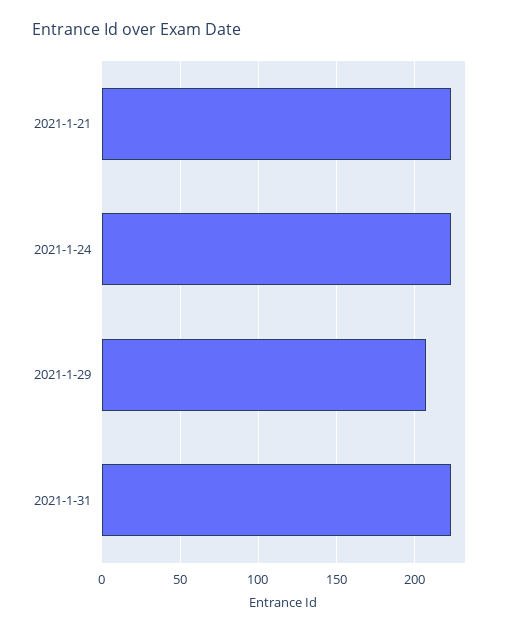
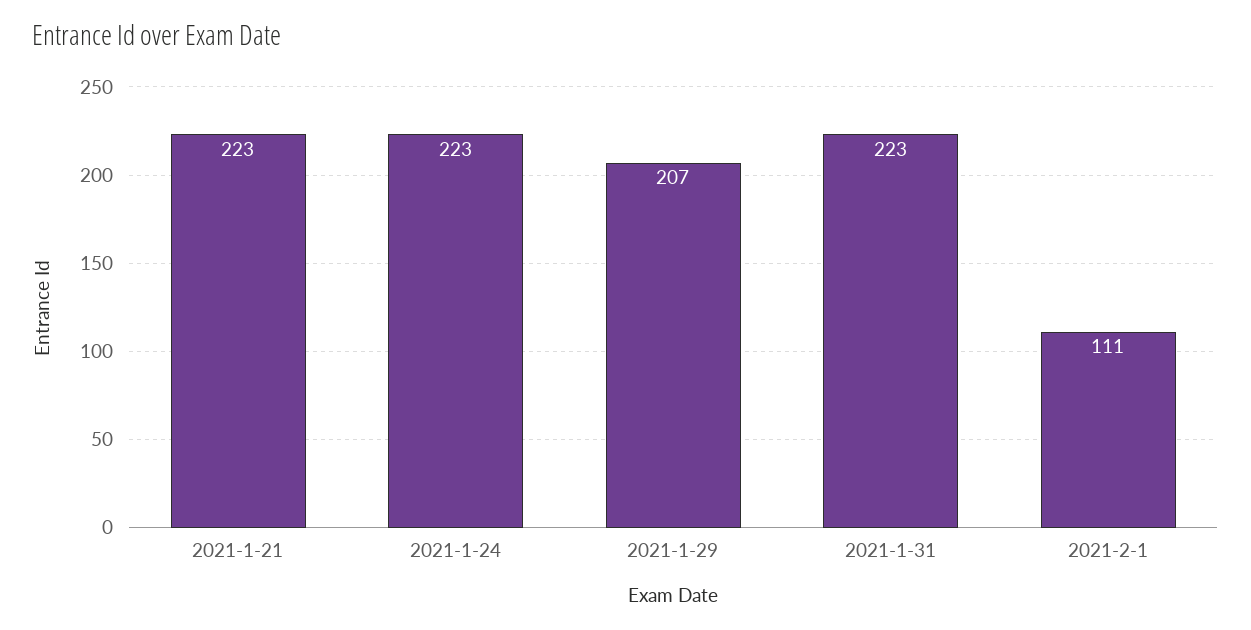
2021-2-1: none -> 111

